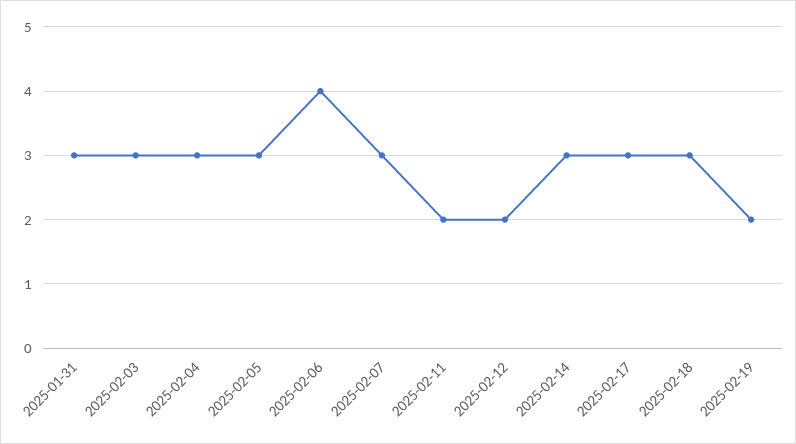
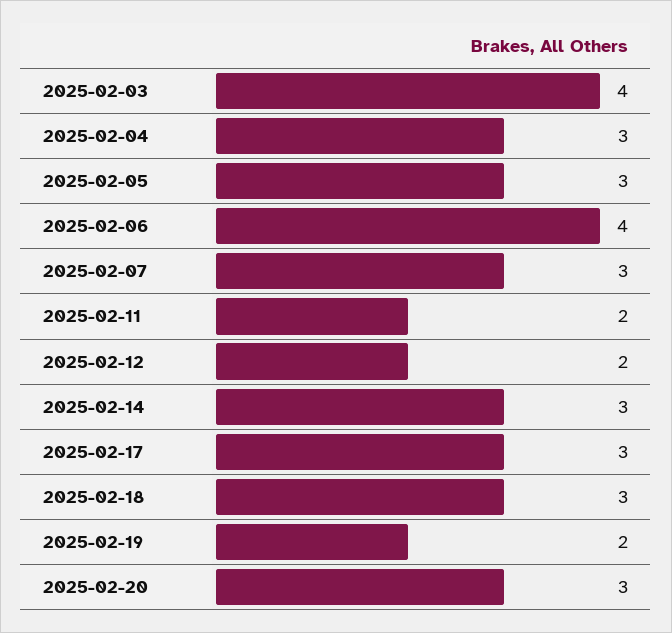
2025-01-31: 3 -> none
2025-02-03: 3 -> 4
2025-02-20: none -> 3

